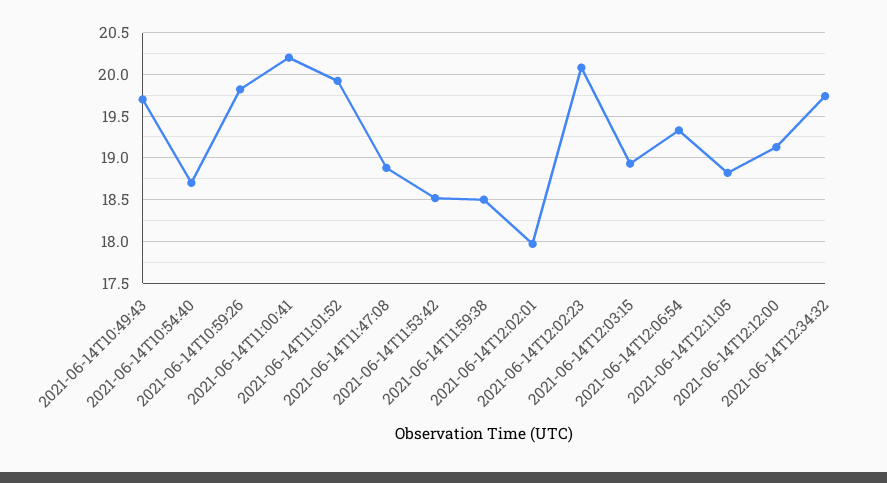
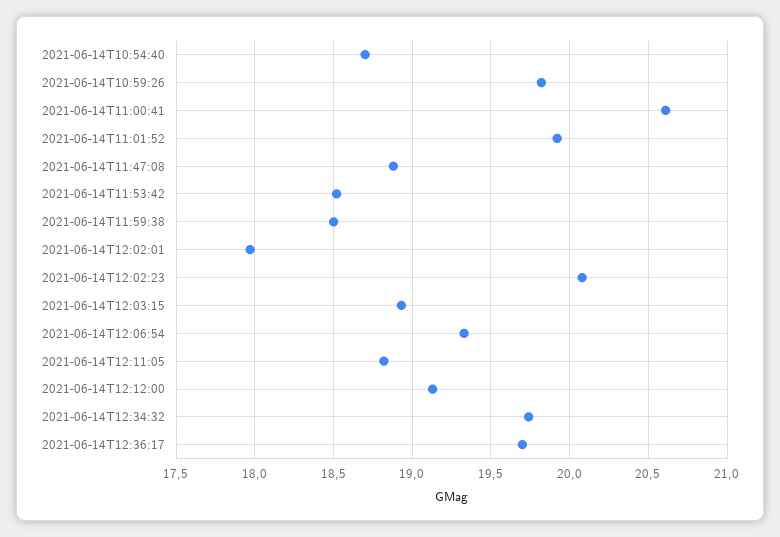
2021-06-14T10:49:43: 19.7 -> none
2021-06-14T11:00:41: 20.2 -> 20.6
2021-06-14T12:36:17: none -> 19.7

